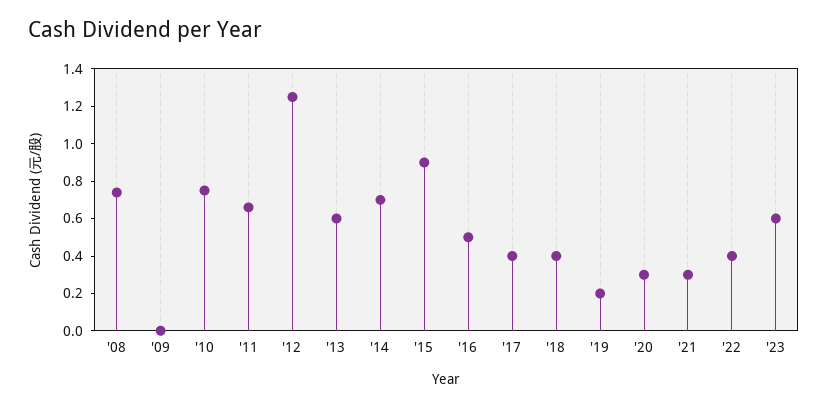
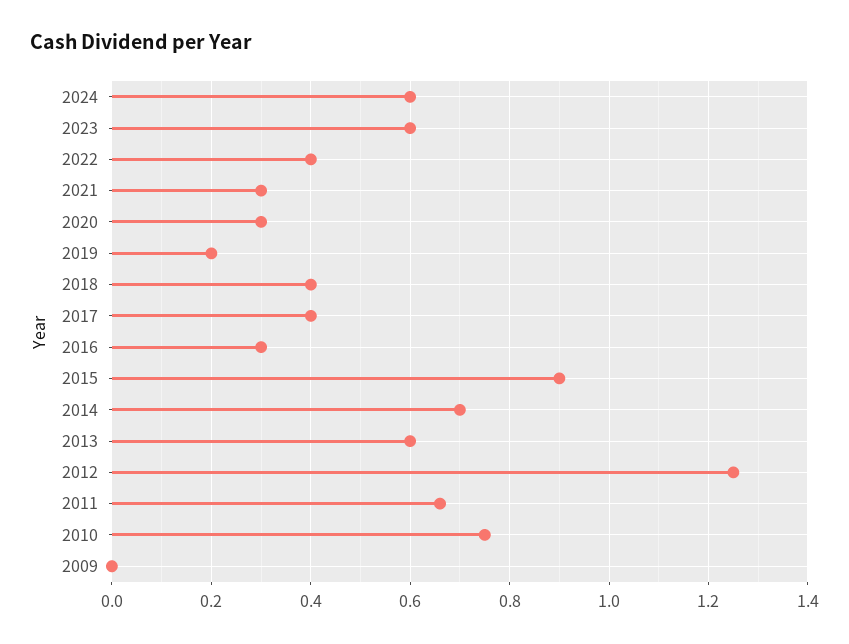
'08: 0.75 -> none
'16: 0.5 -> 0.3
2024: none -> 0.6

